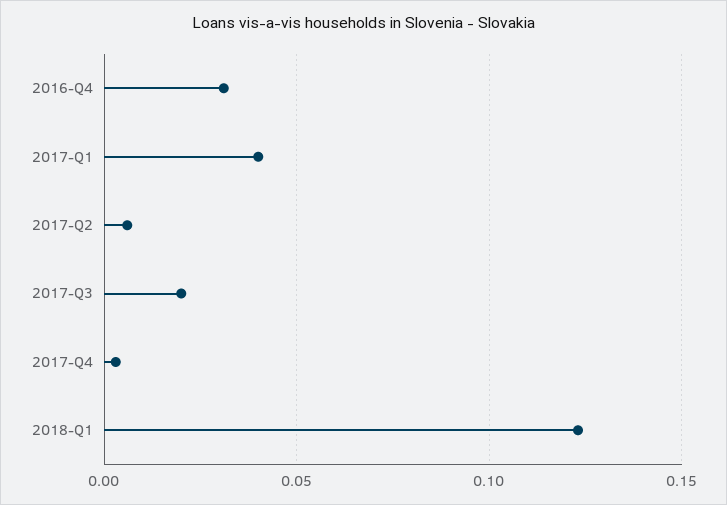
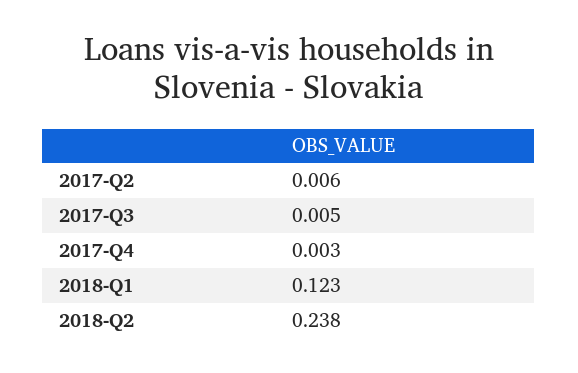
2016-Q4: 0.03 -> none
2017-Q1: 0.04 -> none
2017-Q3: 0.02 -> 0.005
2018-Q2: none -> 0.238

